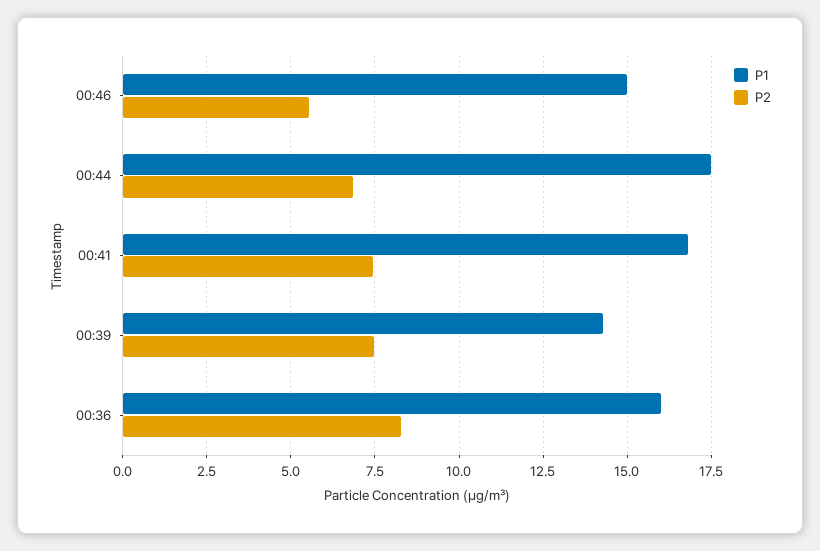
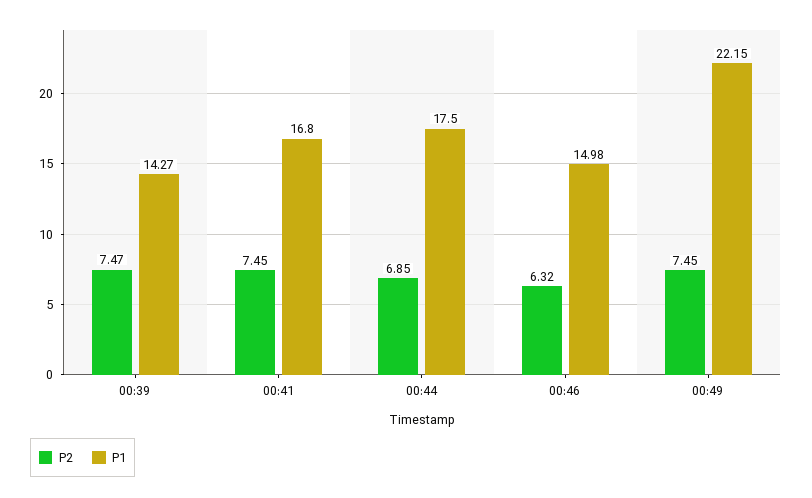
P2, 00:46: 5.5 -> 6.32
P1, 00:36: 16 -> none
P2, 00:36: 8.25 -> none
P2, 00:49: none -> 7.45
P1, 00:49: none -> 22.15

